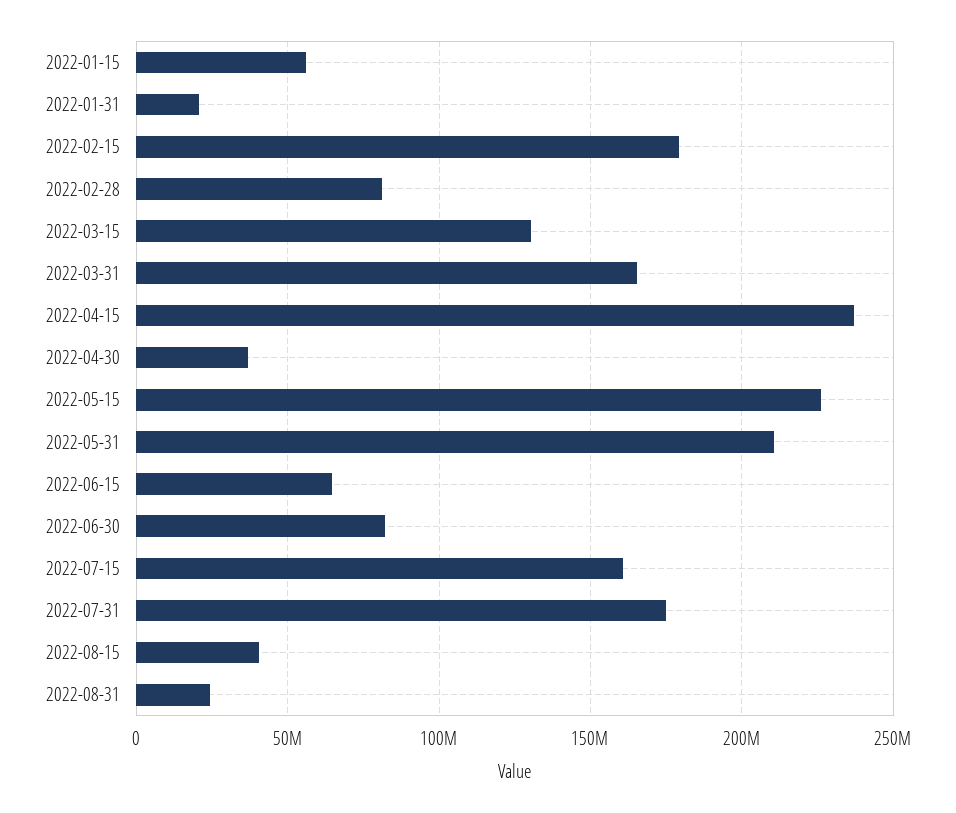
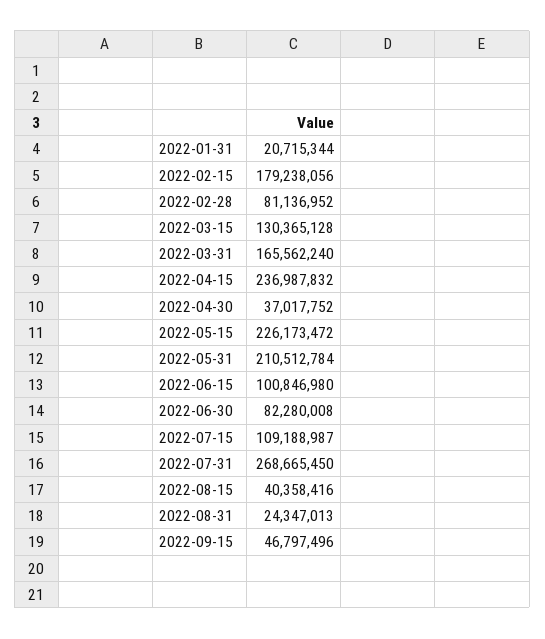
2022-01-15: 55000000 -> none
2022-06-15: 65000000 -> 100846980
2022-07-15: 160000000 -> 109188987
2022-07-31: 175000000 -> 268665450
2022-09-15: none -> 46797496

